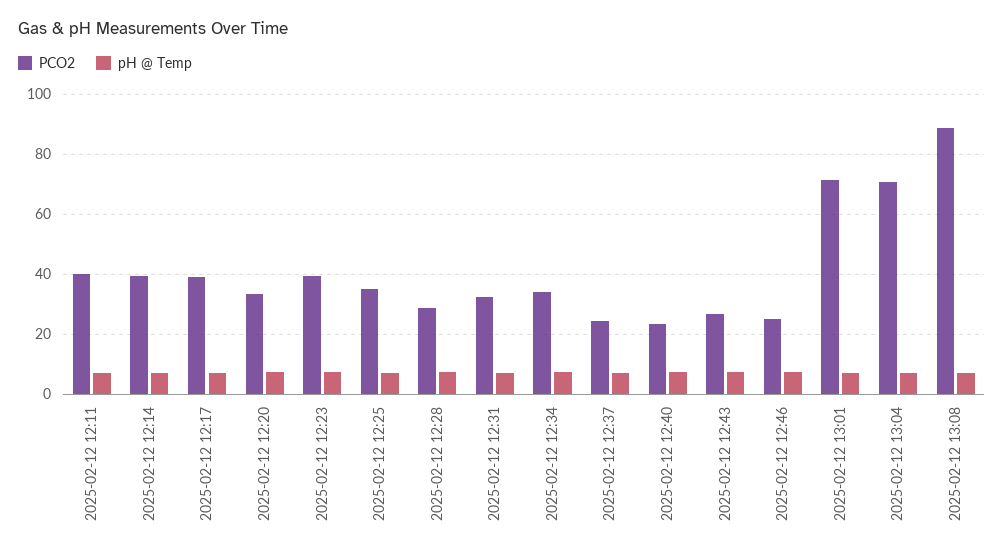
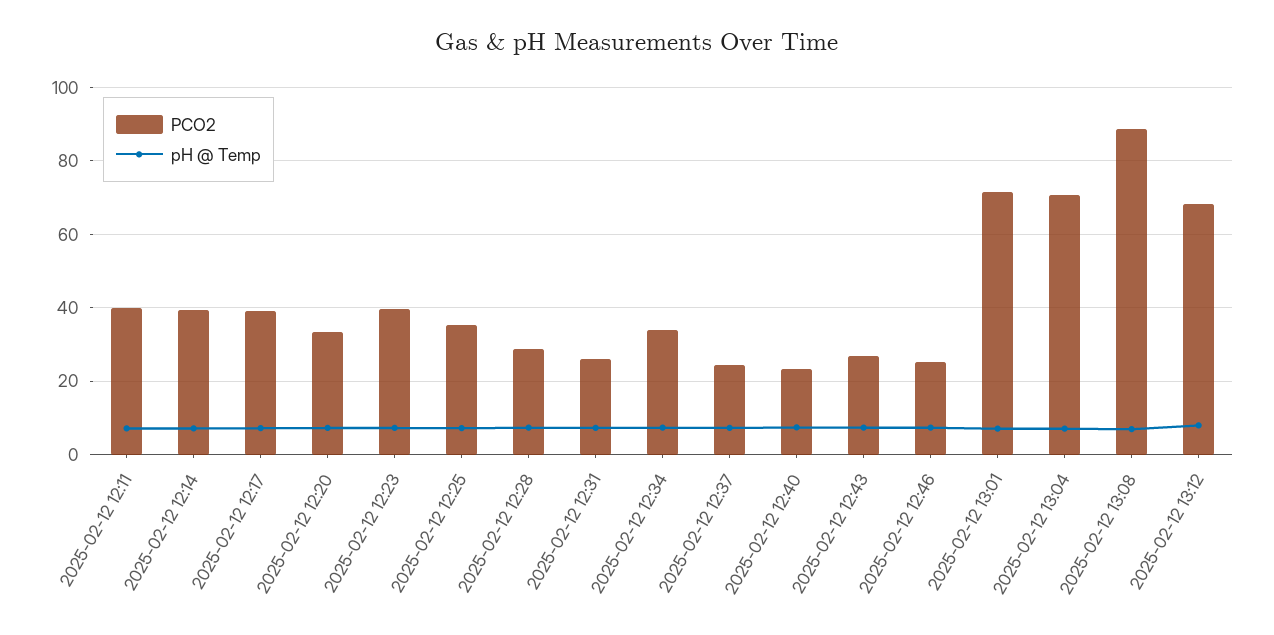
PCO2, 2025-02-12 12:31: 32 -> 26
PCO2, 2025-02-12 13:12: none -> 68
pH @ Temp, 2025-02-12 13:12: none -> 8

